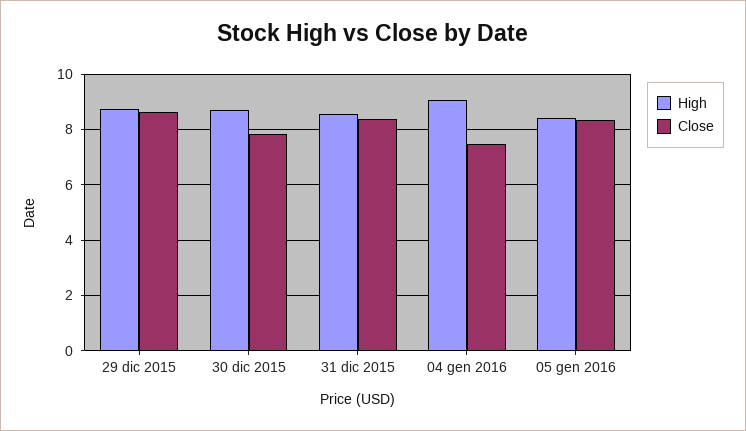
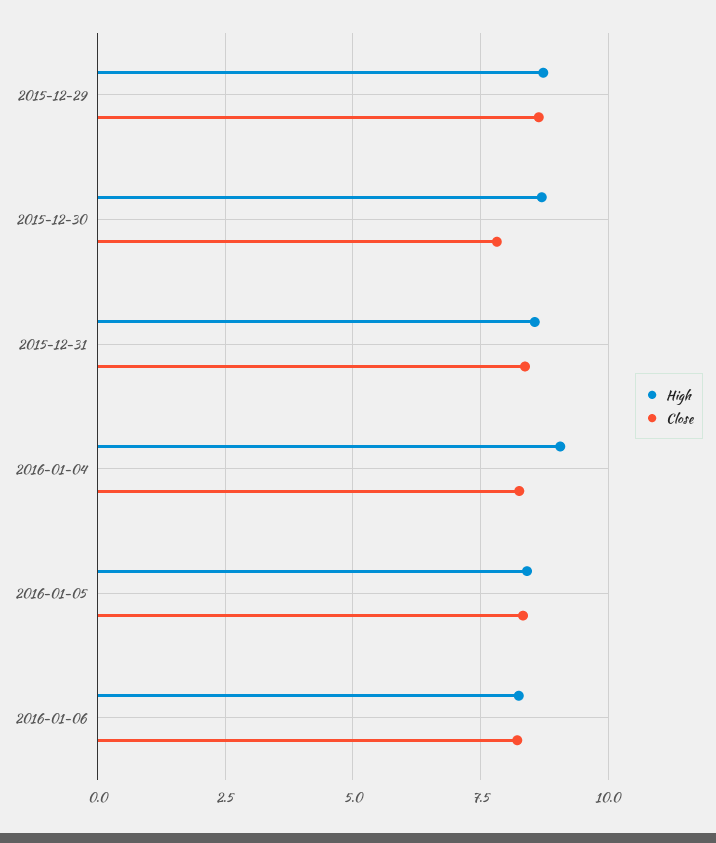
Close, 04 gen 2016: 7.5 -> 8.25
High, 2016-01-06: none -> 8.25
Close, 2016-01-06: none -> 8.25

